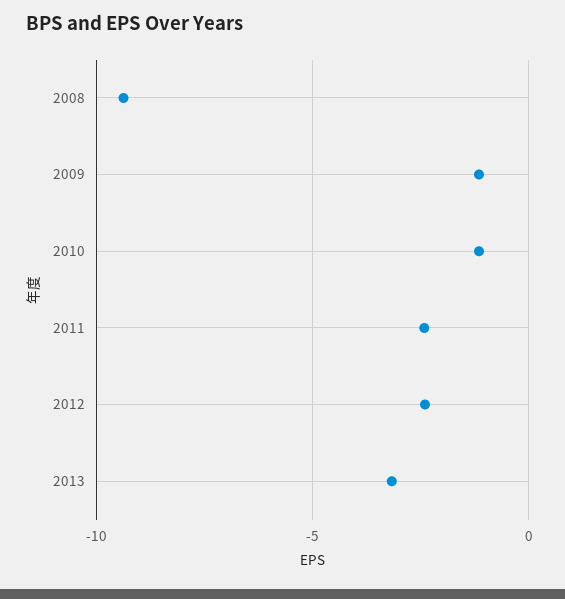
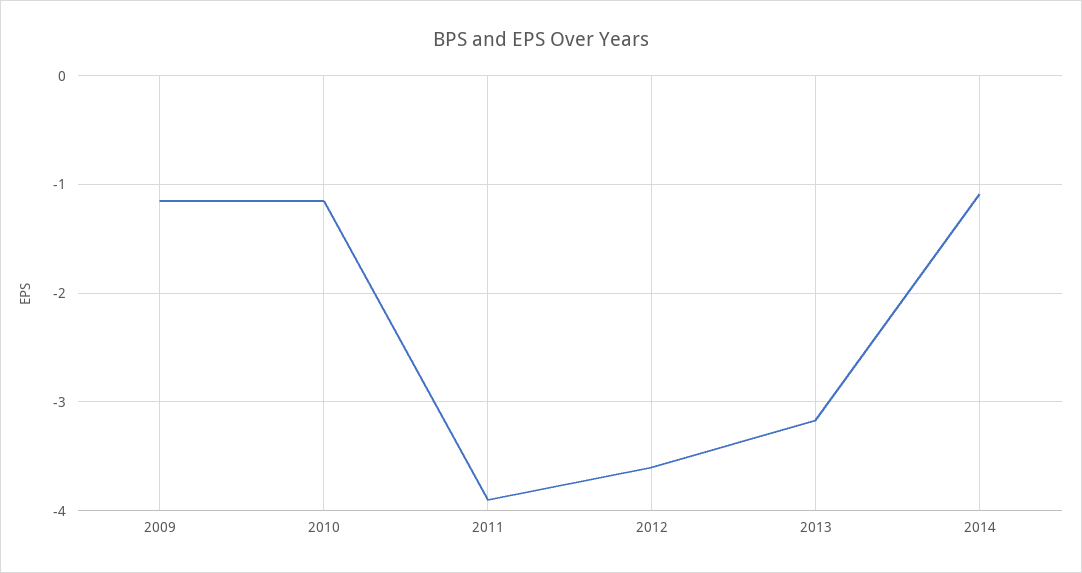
2008: -9.5 -> none
2011: -2.5 -> -3.9
2012: -2.5 -> -3.6
2014: none -> -1.1

